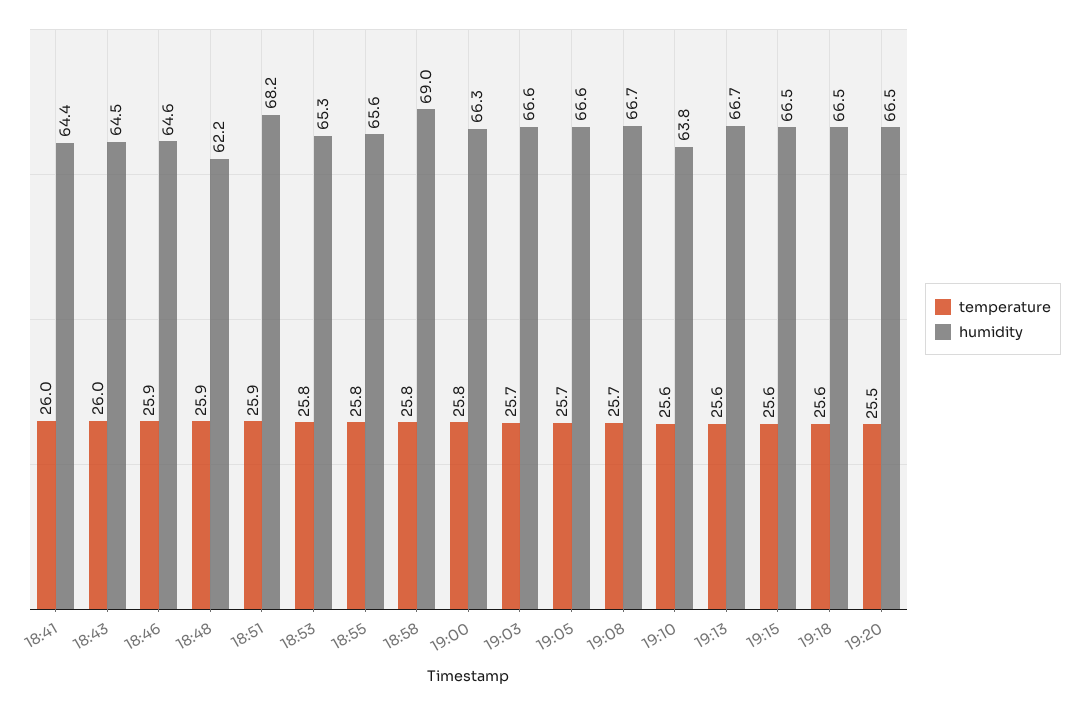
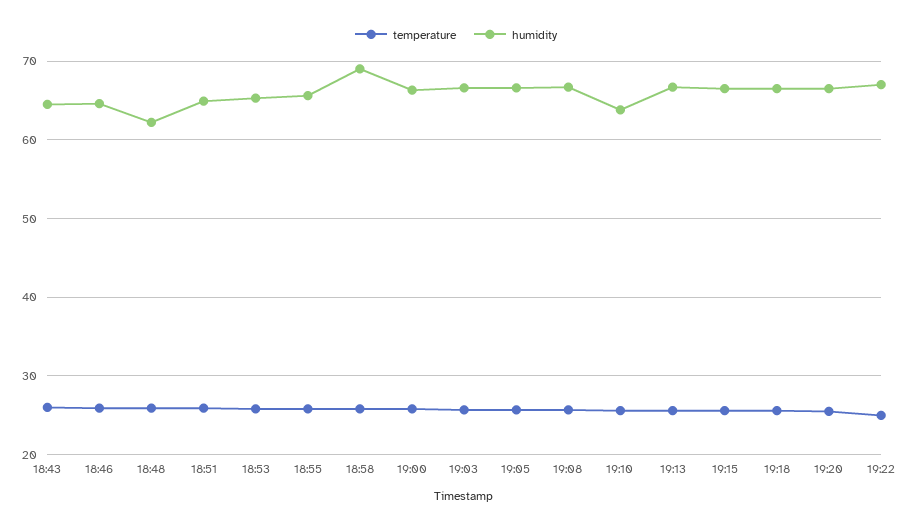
temperature, 18:41: 26 -> none
humidity, 18:41: 64.4 -> none
humidity, 18:51: 68.2 -> 65
temperature, 19:22: none -> 25
humidity, 19:22: none -> 67

